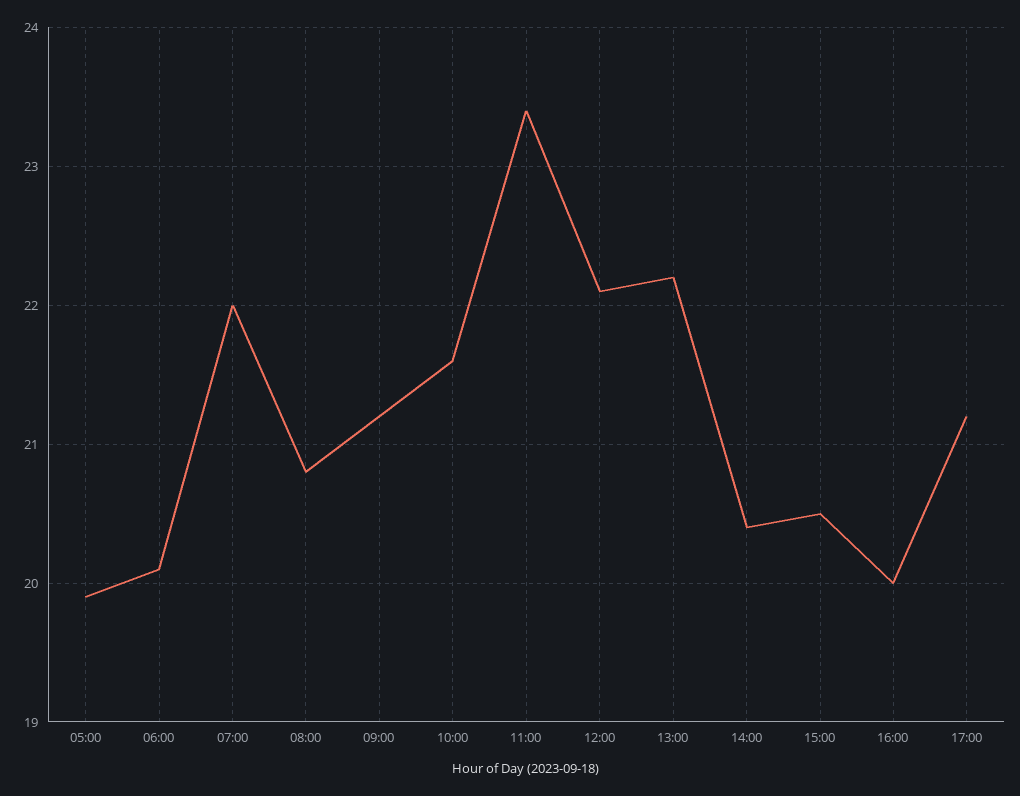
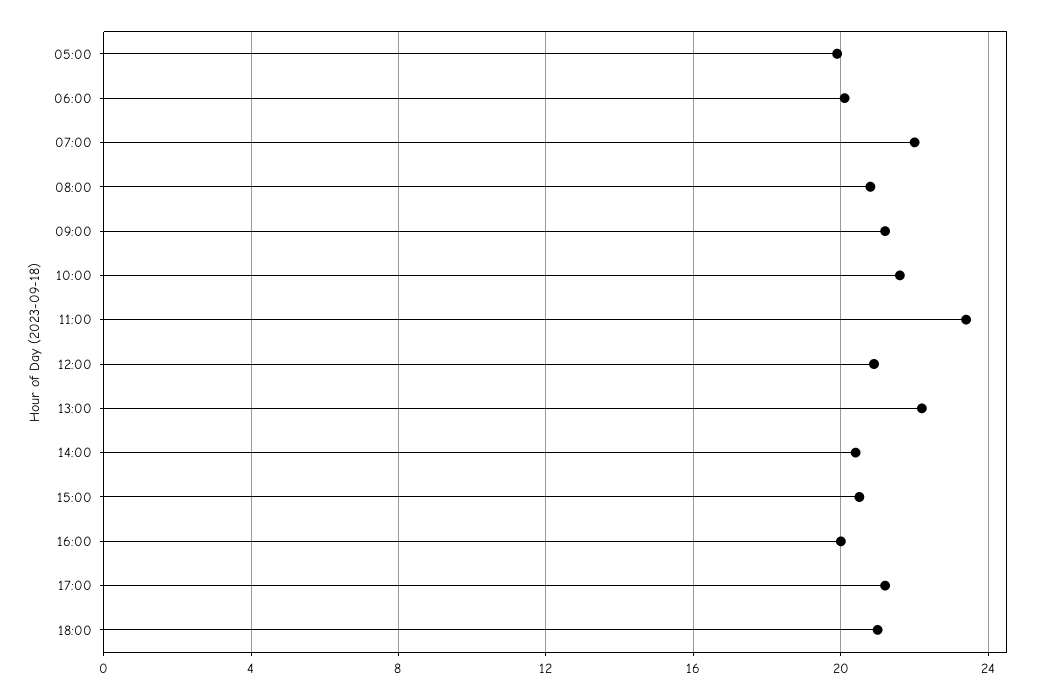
12:00: 22.1 -> 21
18:00: none -> 21

